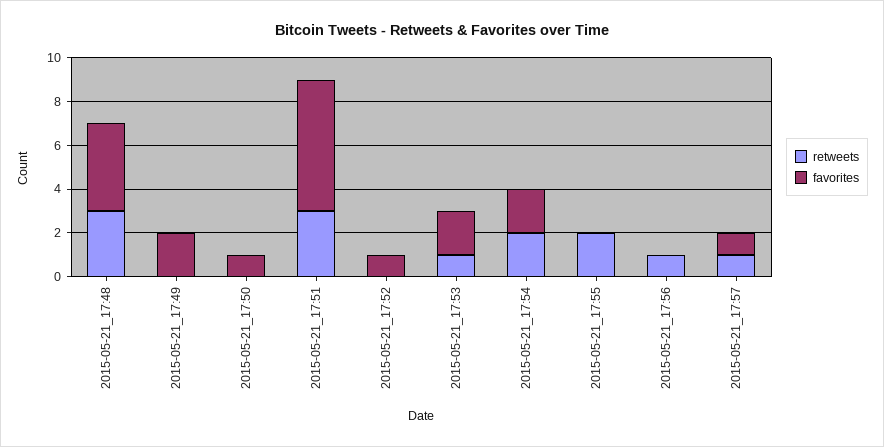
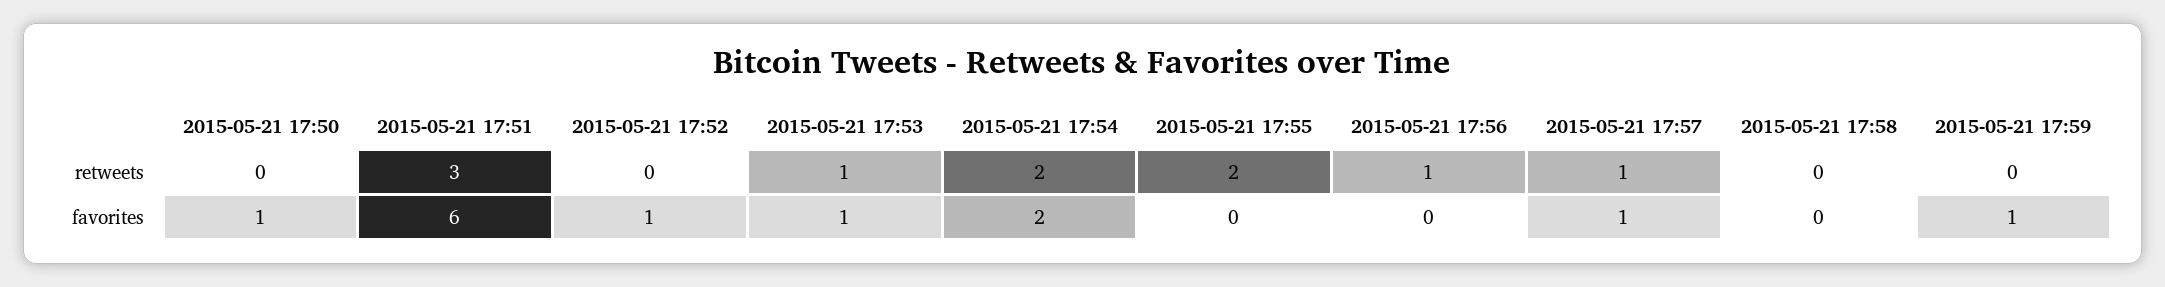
retweets, 2015-05-21_17:48: 3 -> none
favorites, 2015-05-21_17:48: 4 -> none
retweets, 2015-05-21_17:49: 0 -> none
favorites, 2015-05-21_17:49: 2 -> none
favorites, 2015-05-21_17:53: 2 -> 1
retweets, 2015-05-21 17:58: none -> 0
retweets, 2015-05-21 17:59: none -> 0
favorites, 2015-05-21 17:58: none -> 0
favorites, 2015-05-21 17:59: none -> 1

